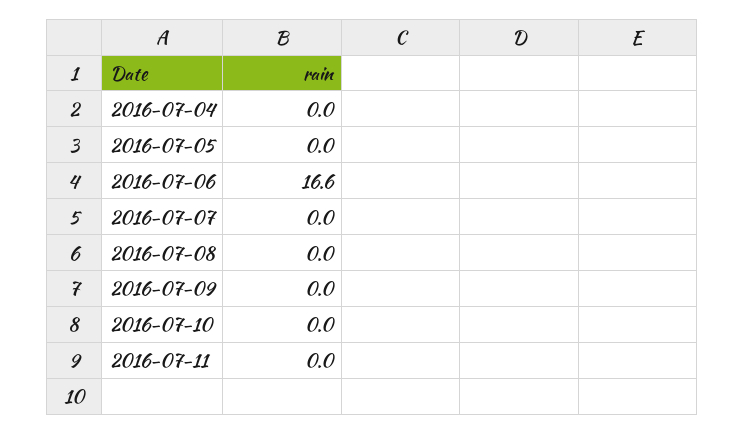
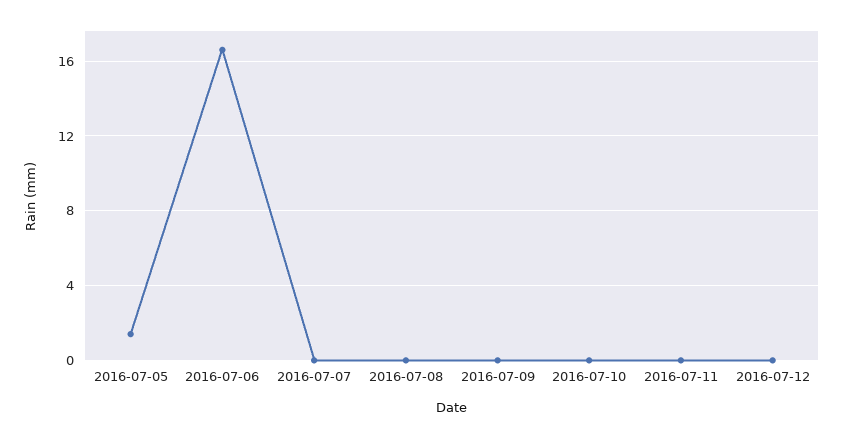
2016-07-04: 0 -> none
2016-07-05: 0 -> 1.5
2016-07-12: none -> 0

